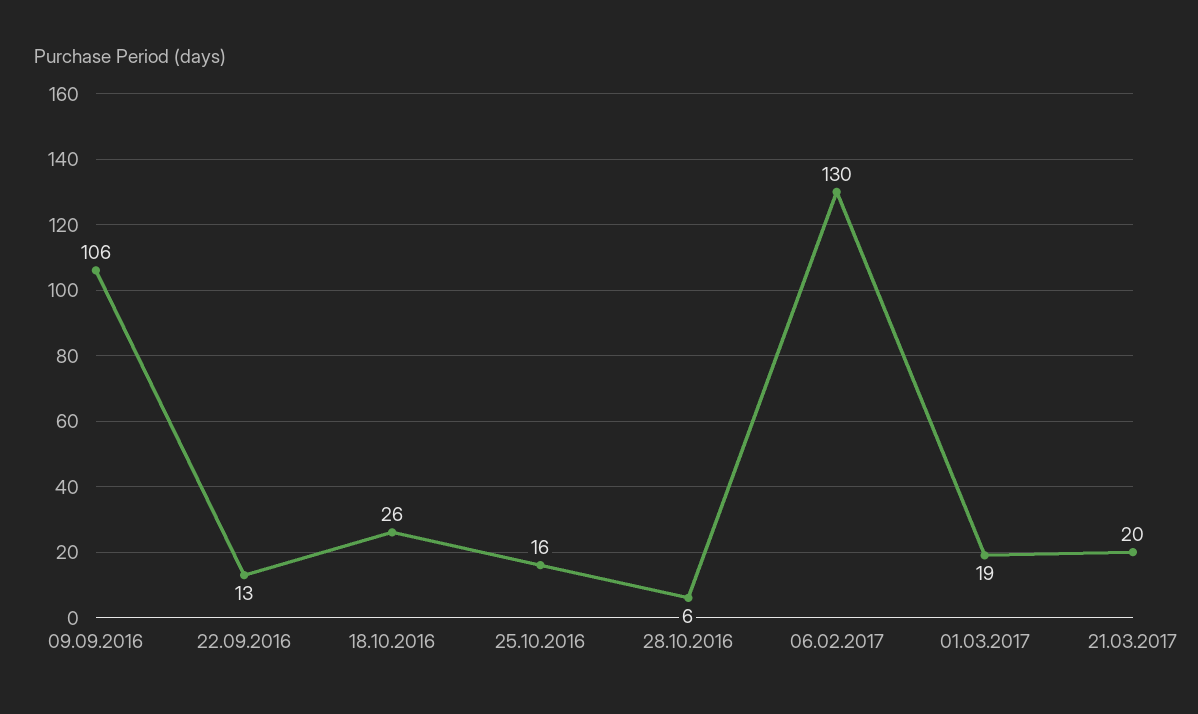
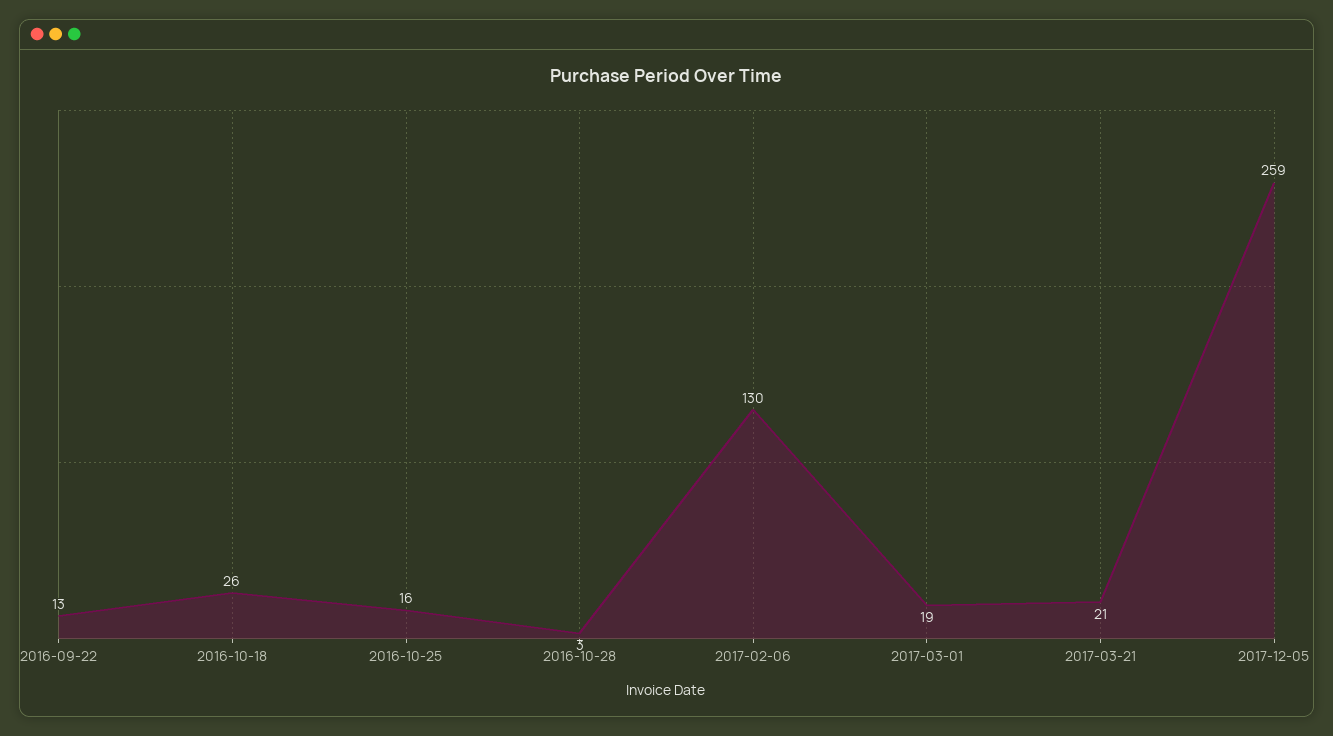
09.09.2016: 106 -> none
28.10.2016: 6 -> 3
21.03.2017: 20 -> 21
2017-12-05: none -> 259

